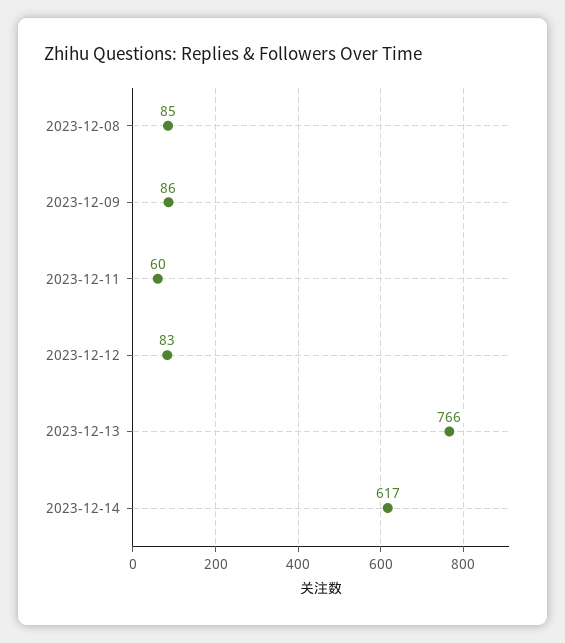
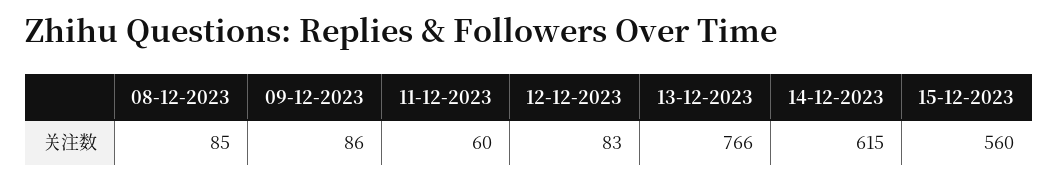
2023-12-14: 617 -> 615
15-12-2023: none -> 560

